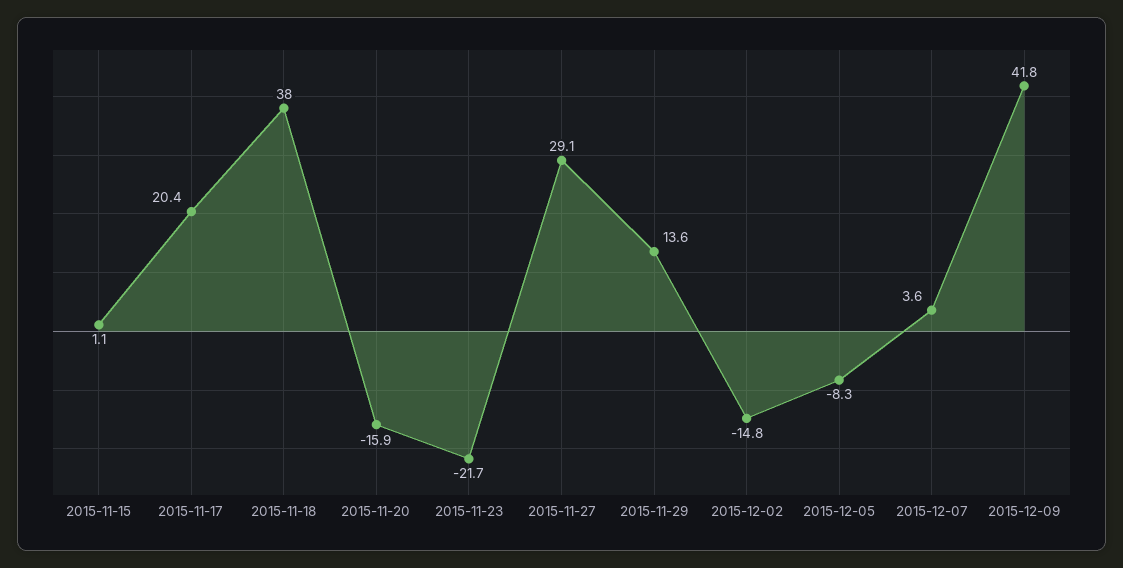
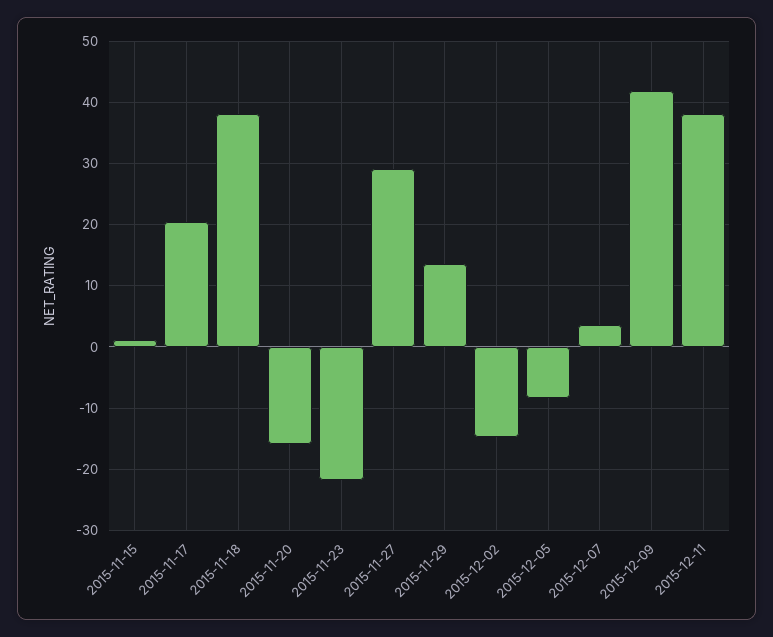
2015-12-11: none -> 38

